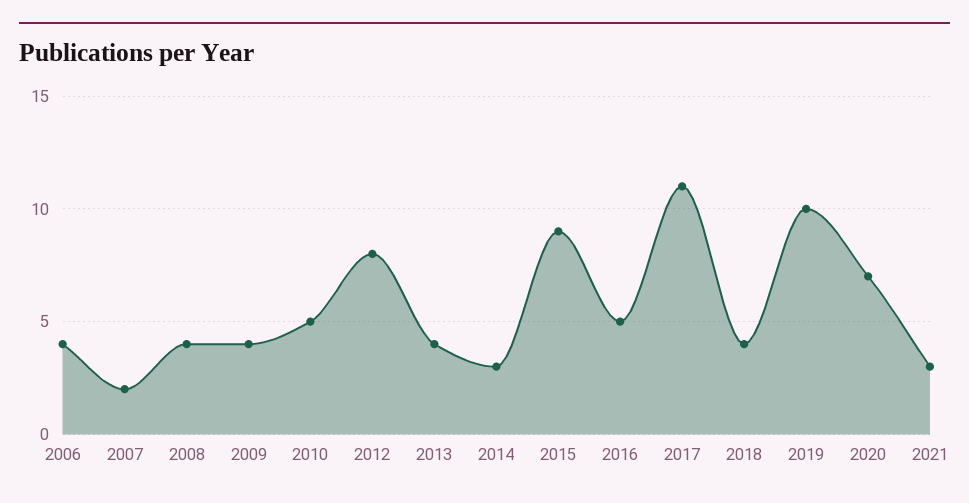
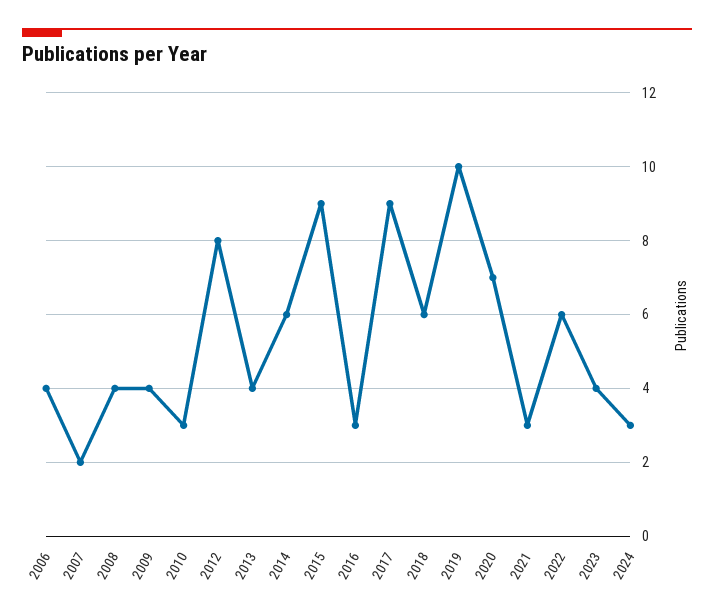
2010: 5 -> 3
2014: 3 -> 6
2016: 5 -> 3
2017: 11 -> 9
2018: 4 -> 6
2022: none -> 6
2023: none -> 4
2024: none -> 3

